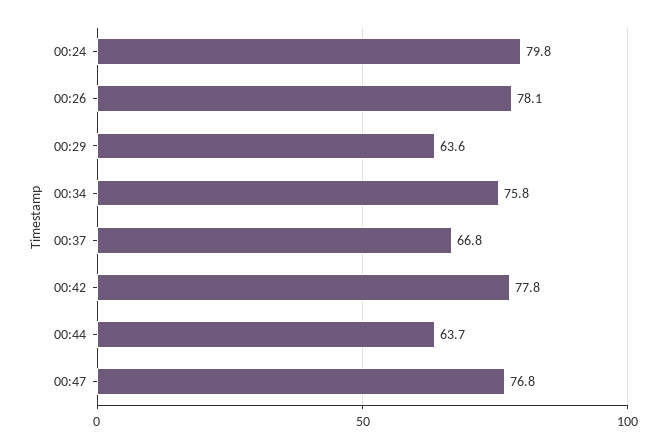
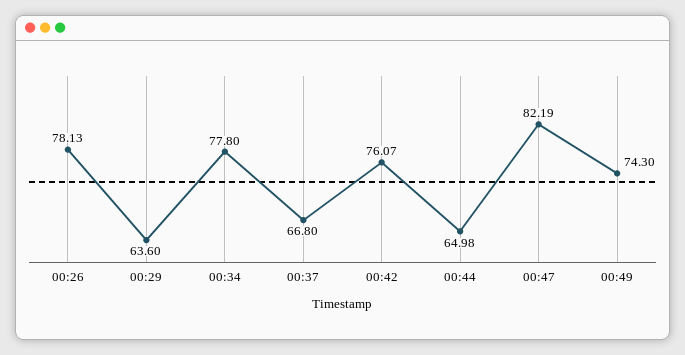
00:24: 79.8 -> none
00:34: 75.8 -> 77.8
00:42: 77.8 -> 76.07
00:44: 63.7 -> 64.98
00:47: 76.8 -> 82.19
00:49: none -> 74.3

